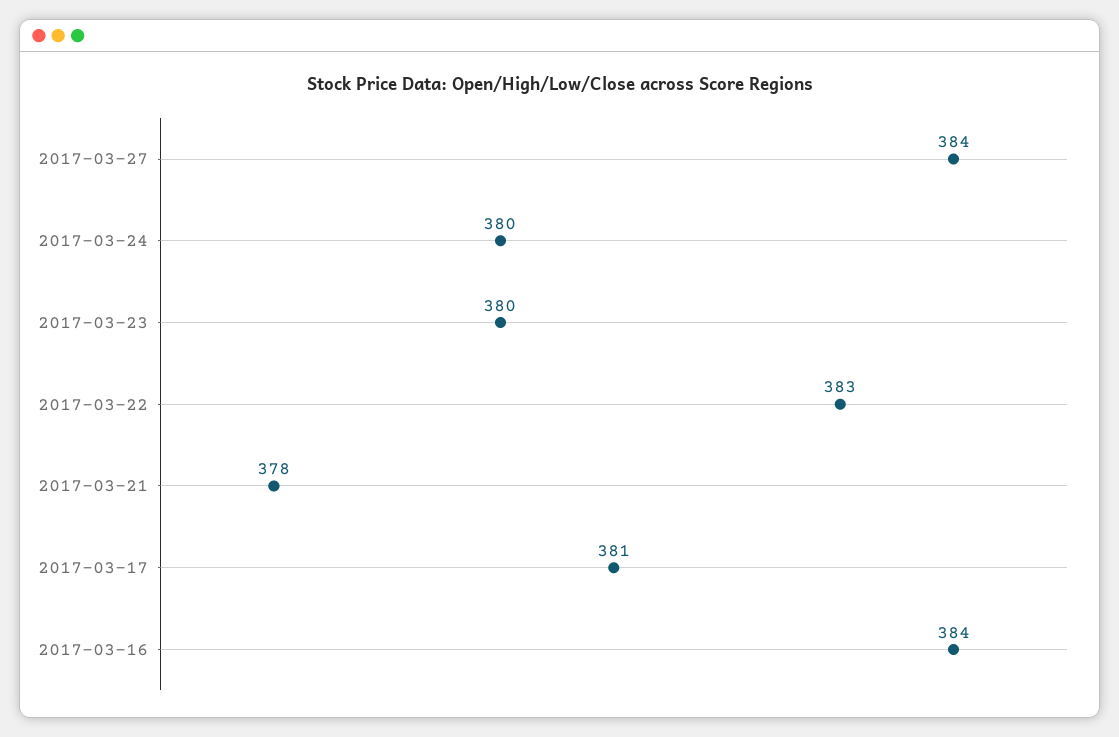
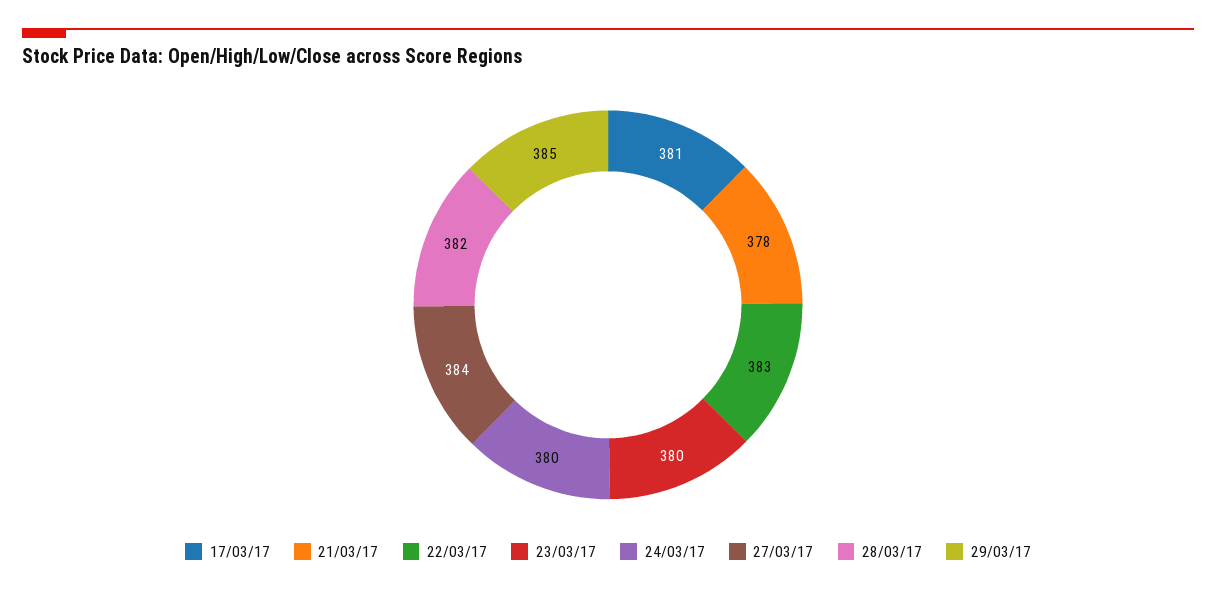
2017-03-16: 384 -> none
28/03/17: none -> 382
29/03/17: none -> 385

